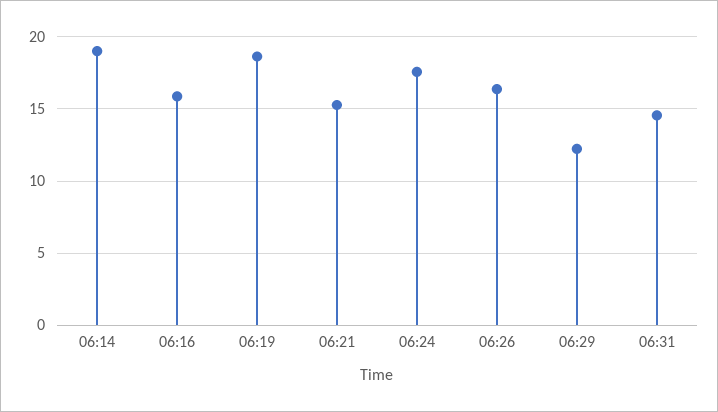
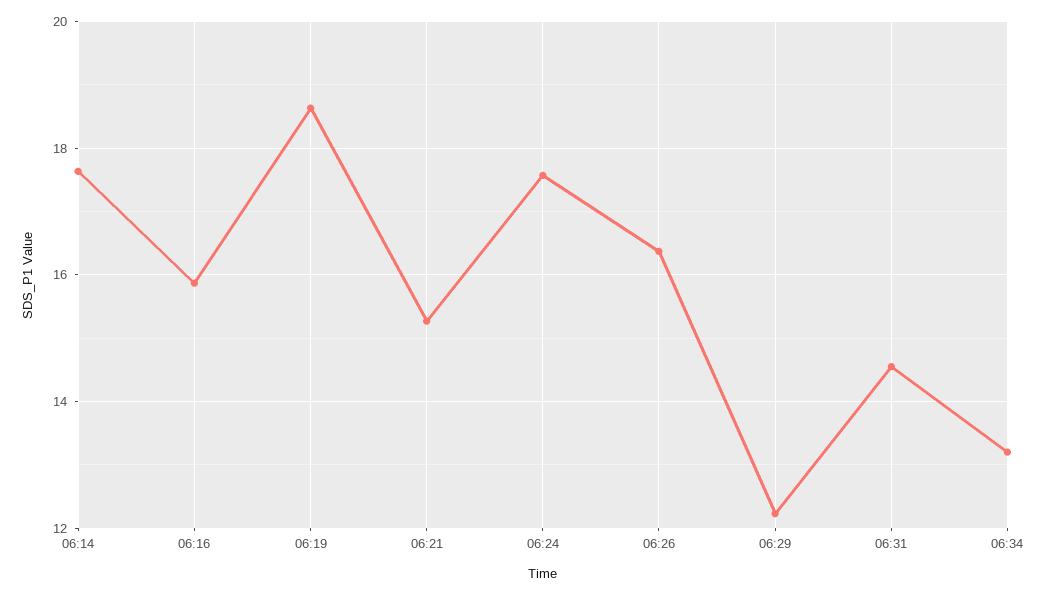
06:14: 19 -> 17.6
06:34: none -> 13.2

